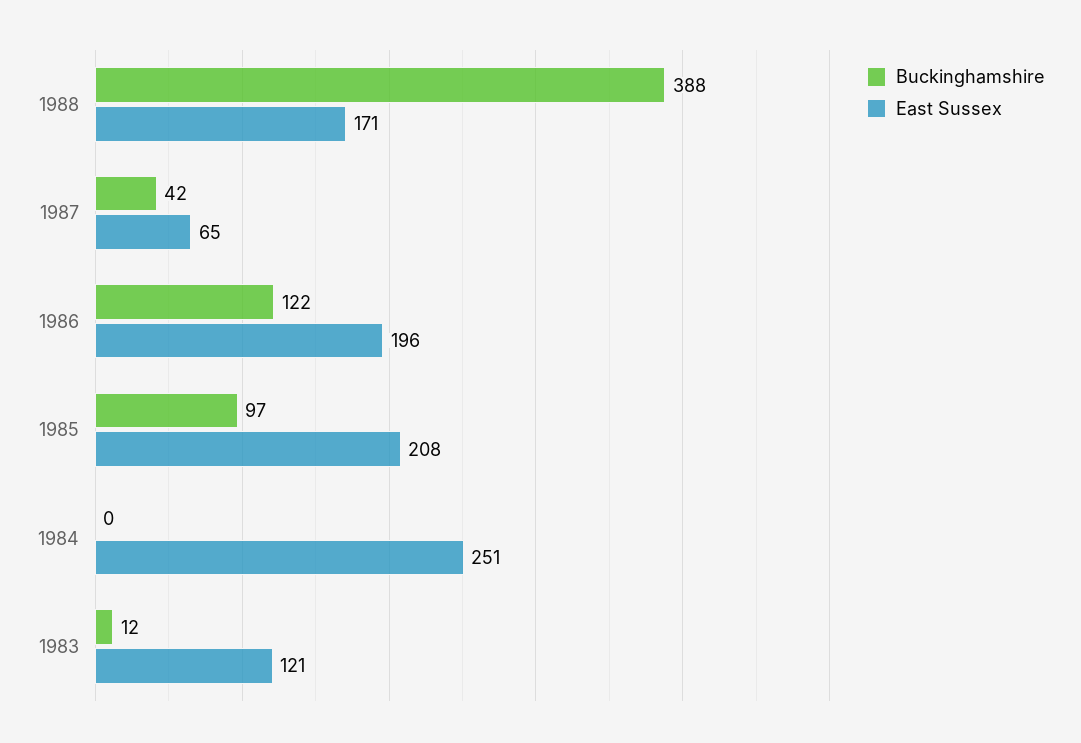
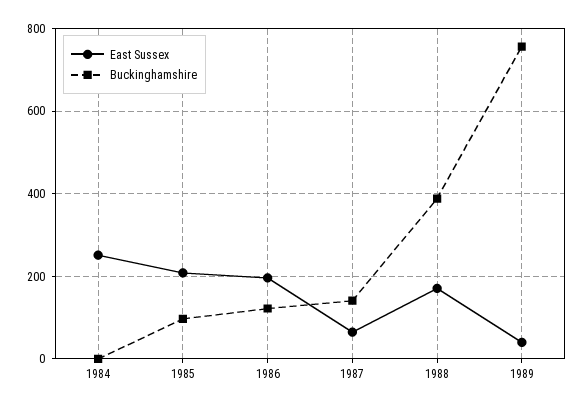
Buckinghamshire, 1987: 42 -> 140
Buckinghamshire, 1983: 12 -> none
East Sussex, 1983: 121 -> none
East Sussex, 1989: none -> 40
Buckinghamshire, 1989: none -> 760

